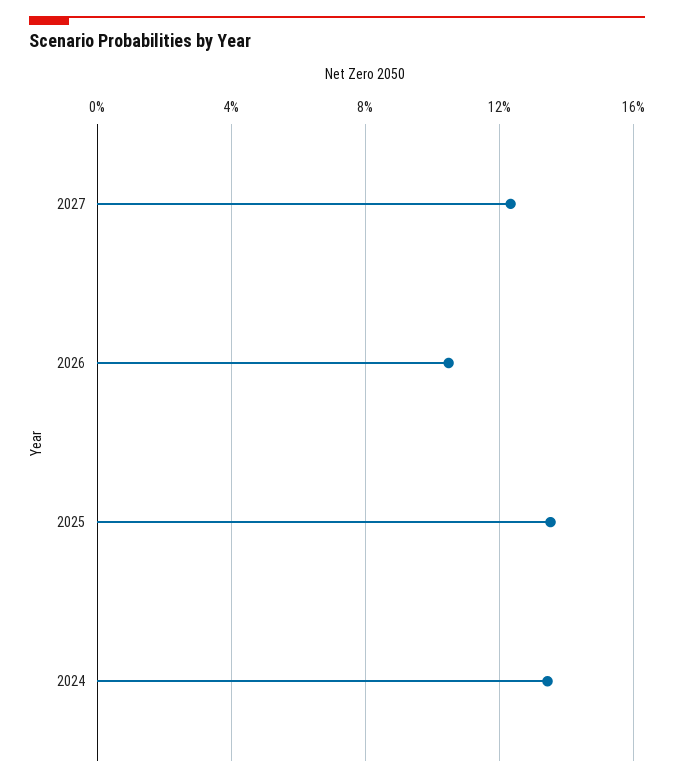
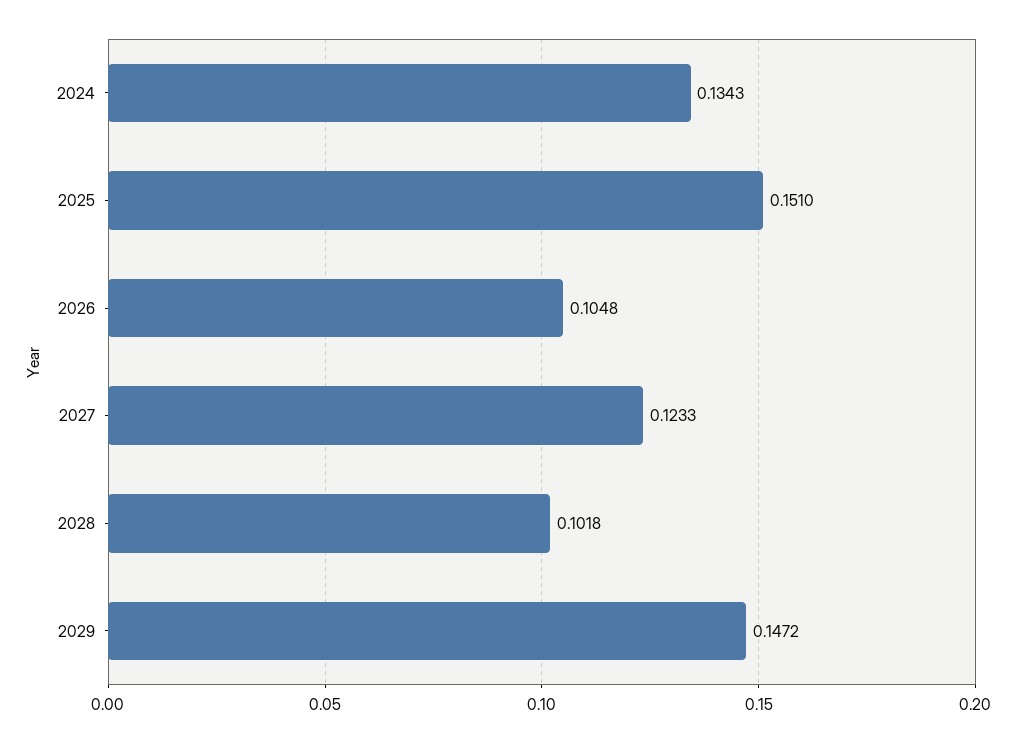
2025: 0.135 -> 0.151
2028: none -> 0.1018
2029: none -> 0.1472

